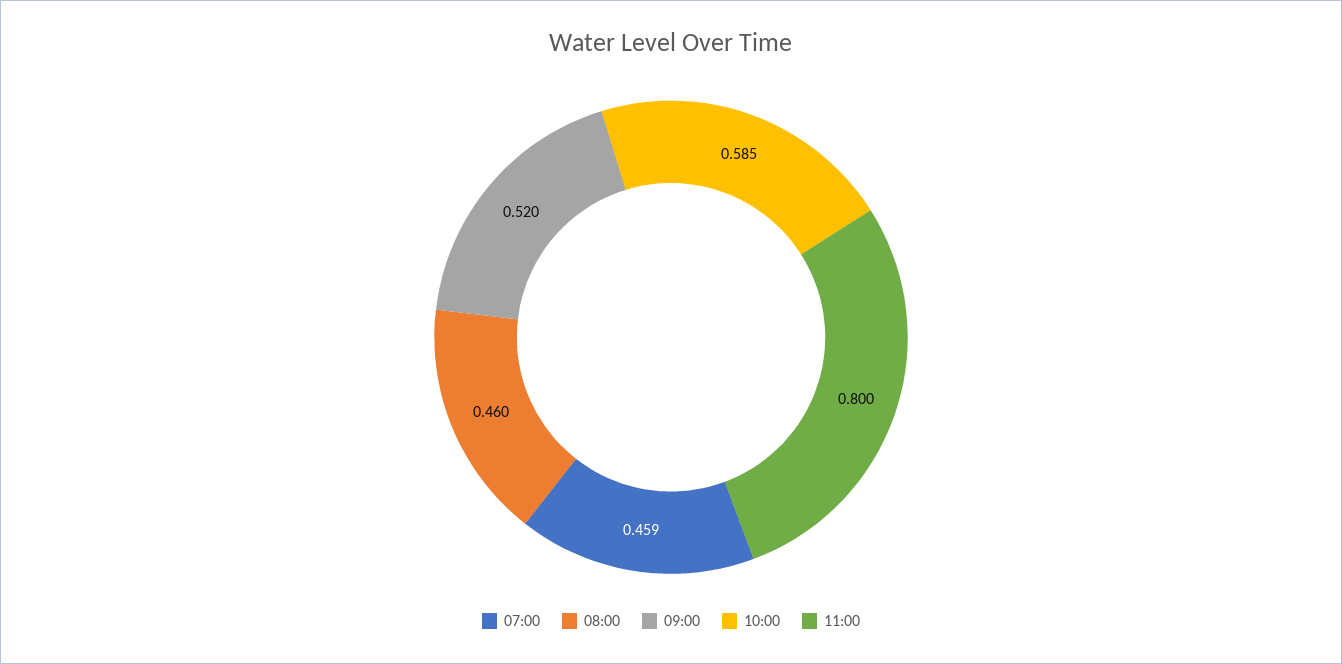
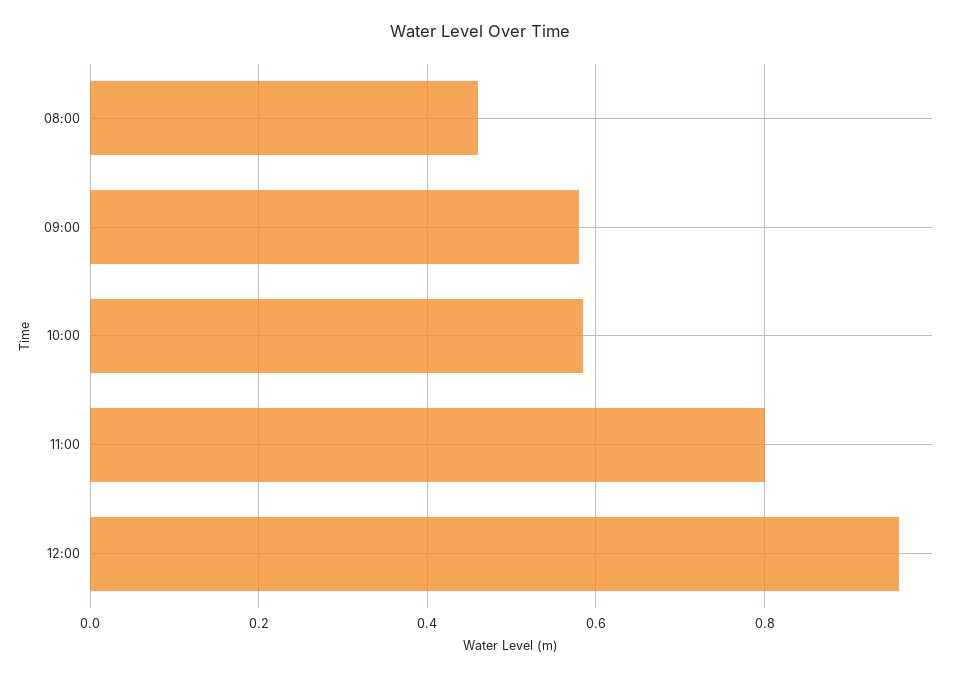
07:00: 0.459 -> none
09:00: 0.52 -> 0.58
12:00: none -> 0.96

